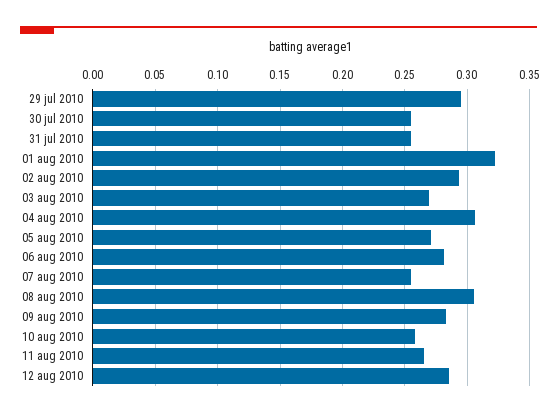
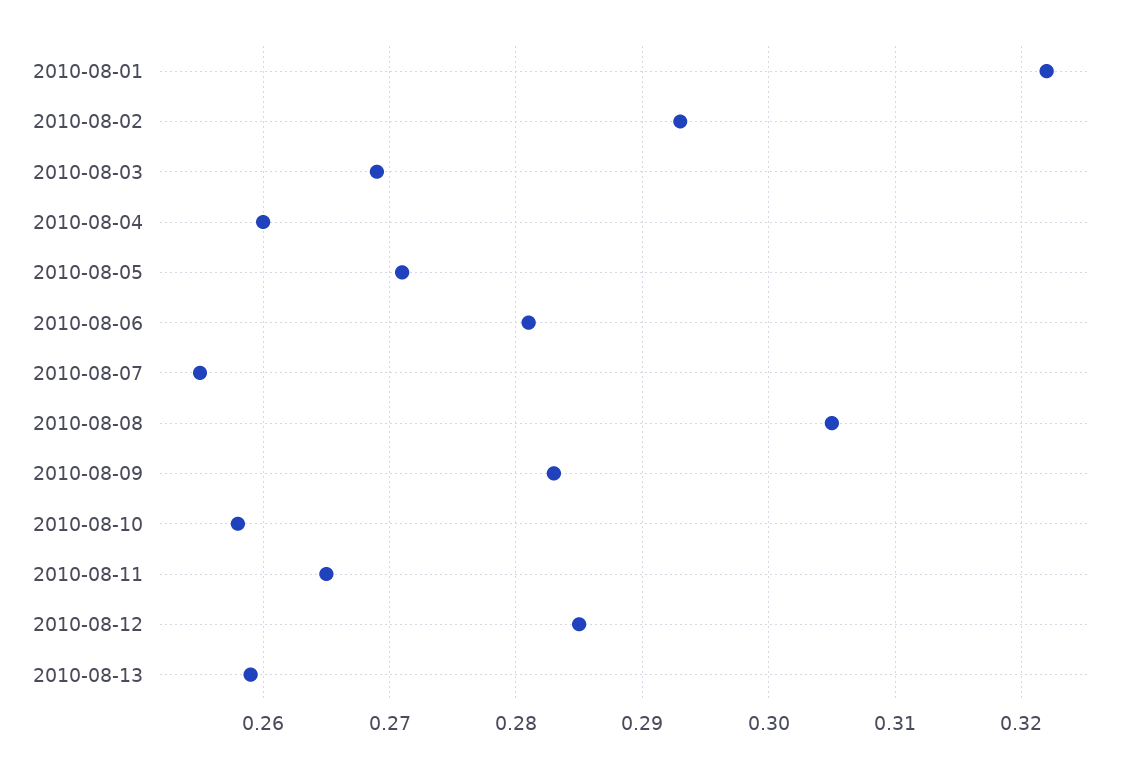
29 jul 2010: 0.295 -> none
30 jul 2010: 0.255 -> none
31 jul 2010: 0.255 -> none
04 aug 2010: 0.305 -> 0.26
2010-08-13: none -> 0.259

